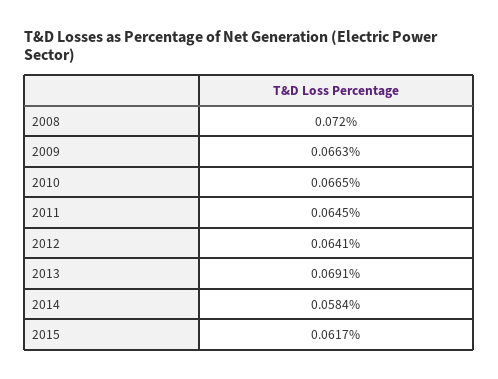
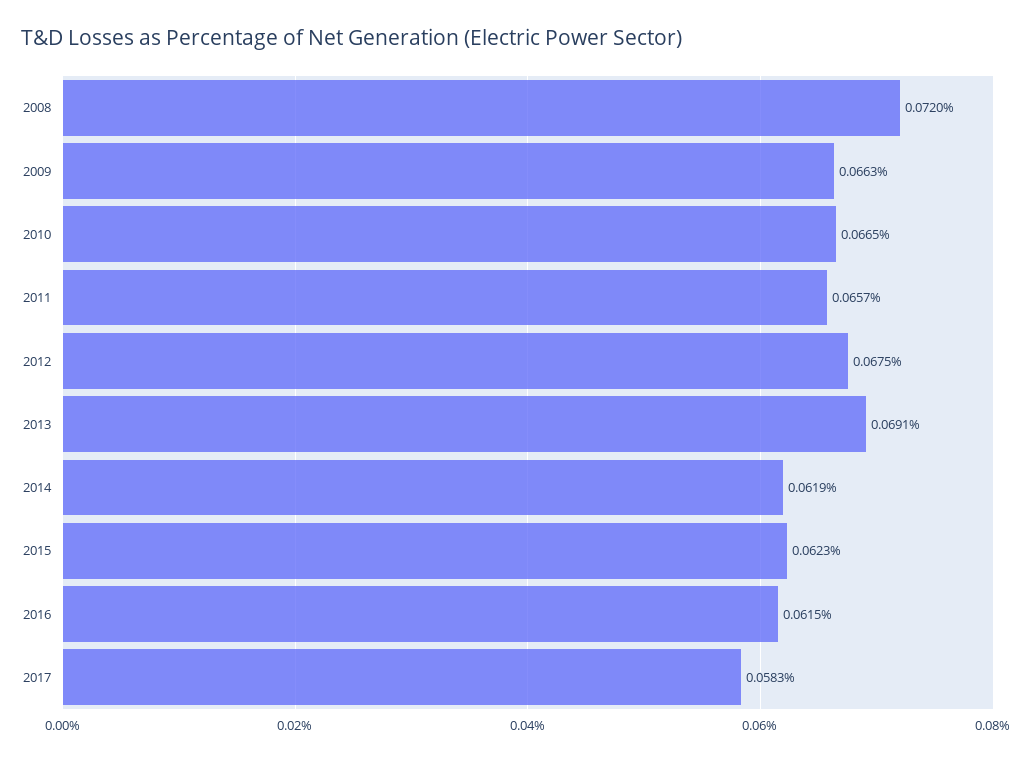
2011: 0.0645 -> 0.0657
2012: 0.0641 -> 0.0675
2014: 0.0584 -> 0.0619
2015: 0.0617 -> 0.0623
2016: none -> 0.0615
2017: none -> 0.0583

